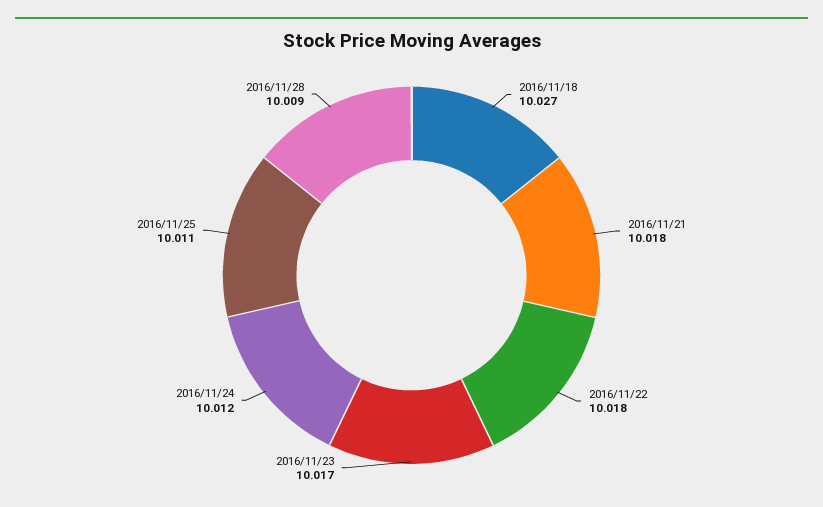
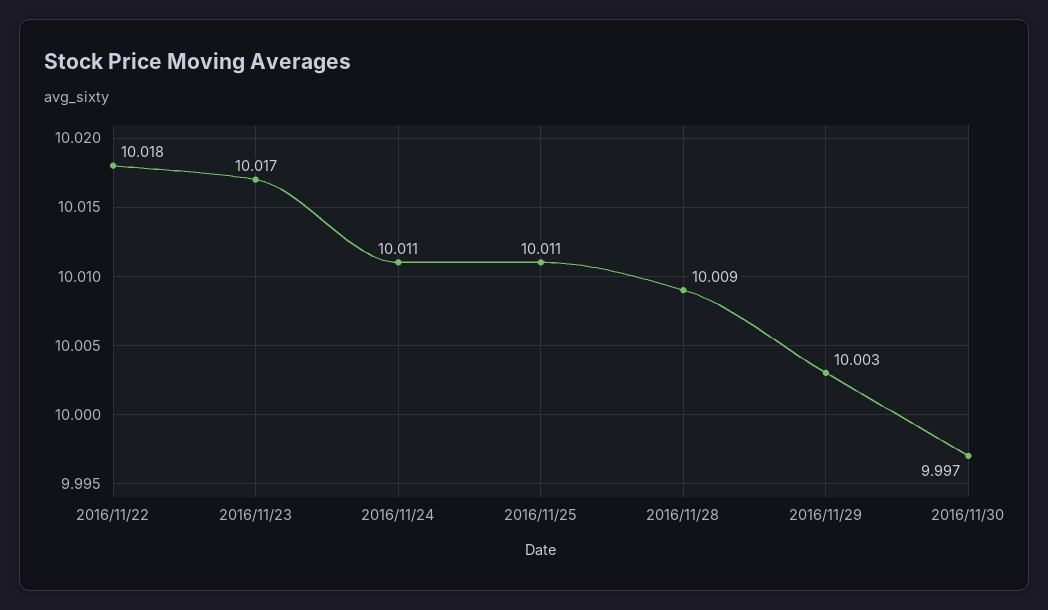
2016/11/18: 10.027 -> none
2016/11/21: 10.018 -> none
2016/11/24: 10.012 -> 10.011
2016/11/29: none -> 10.003
2016/11/30: none -> 9.997

